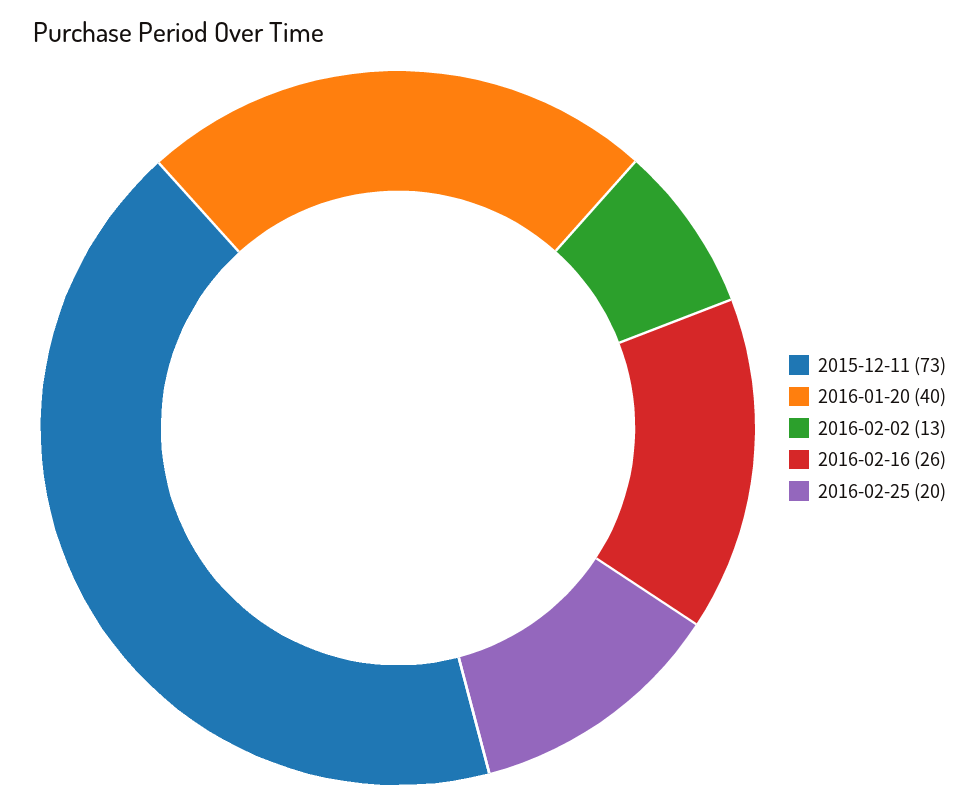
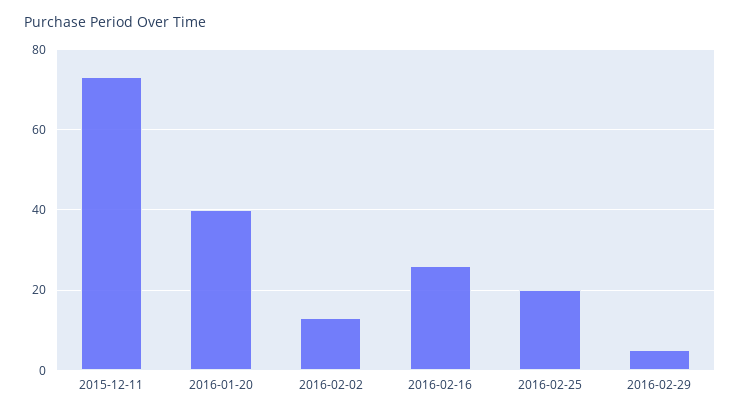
2016-02-29: none -> 5

